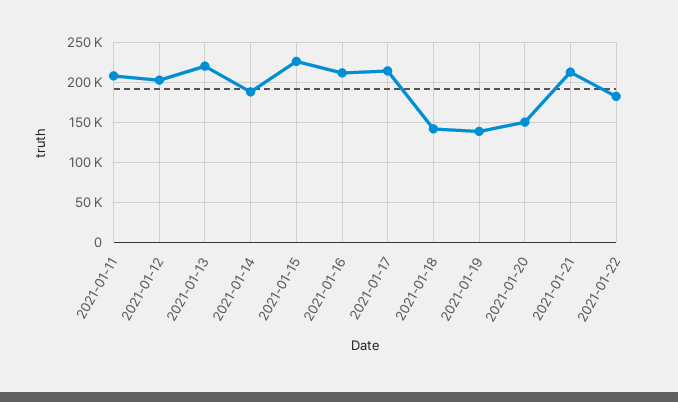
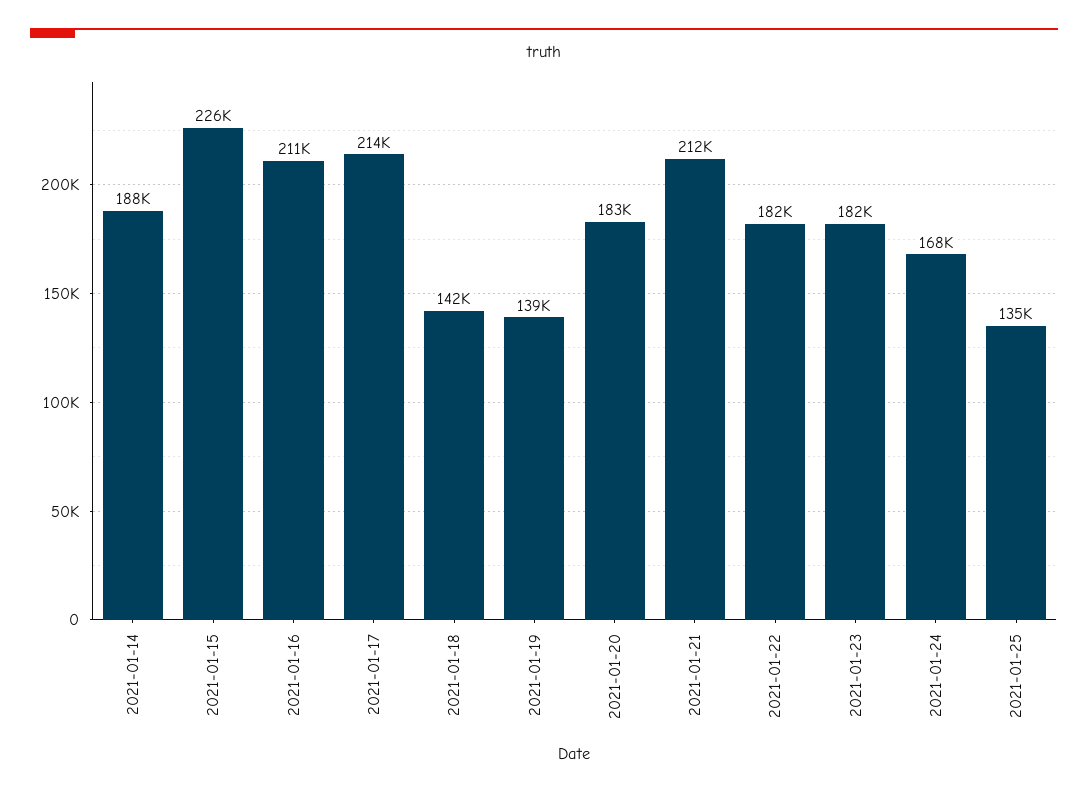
2021-01-11: 210000 -> none
2021-01-12: 200000 -> none
2021-01-13: 220000 -> none
2021-01-20: 150000 -> 183000
2021-01-23: none -> 182000
2021-01-24: none -> 168000
2021-01-25: none -> 135000

